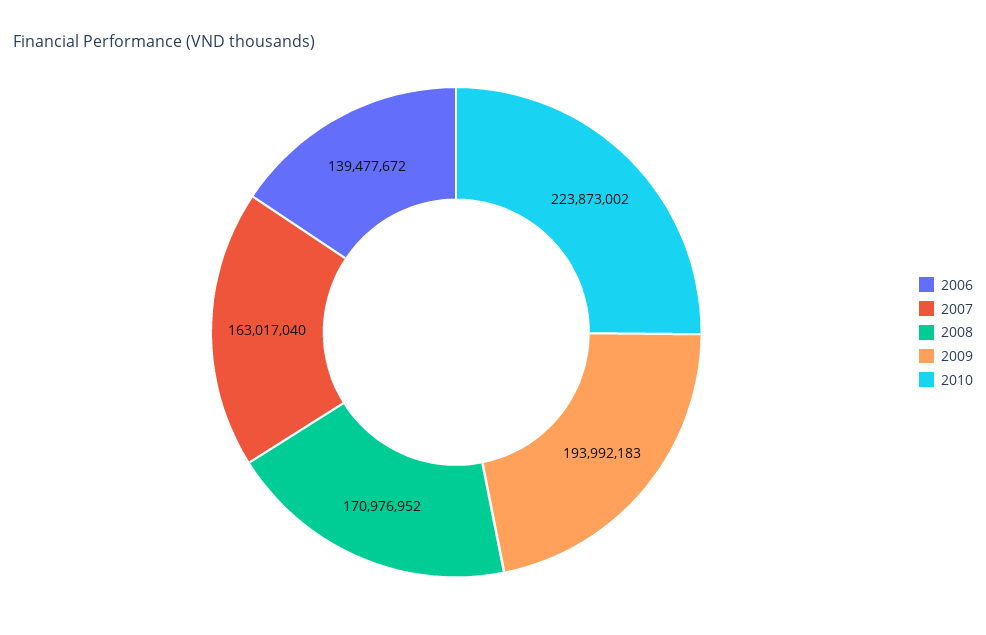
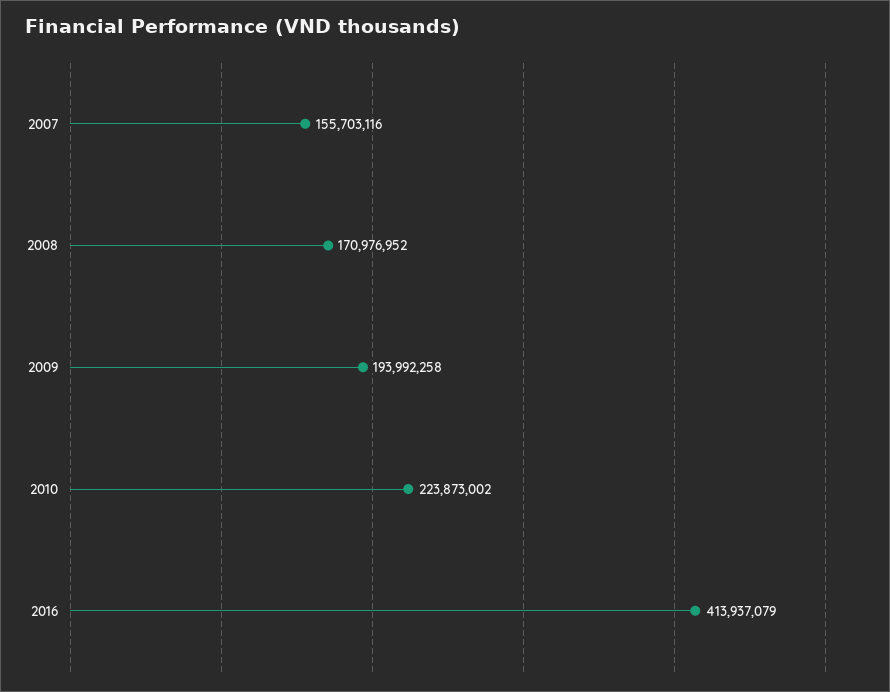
2006: 139477672 -> none
2007: 163017040 -> 155703116
2009: 193992183 -> 193992258
2016: none -> 413937079

